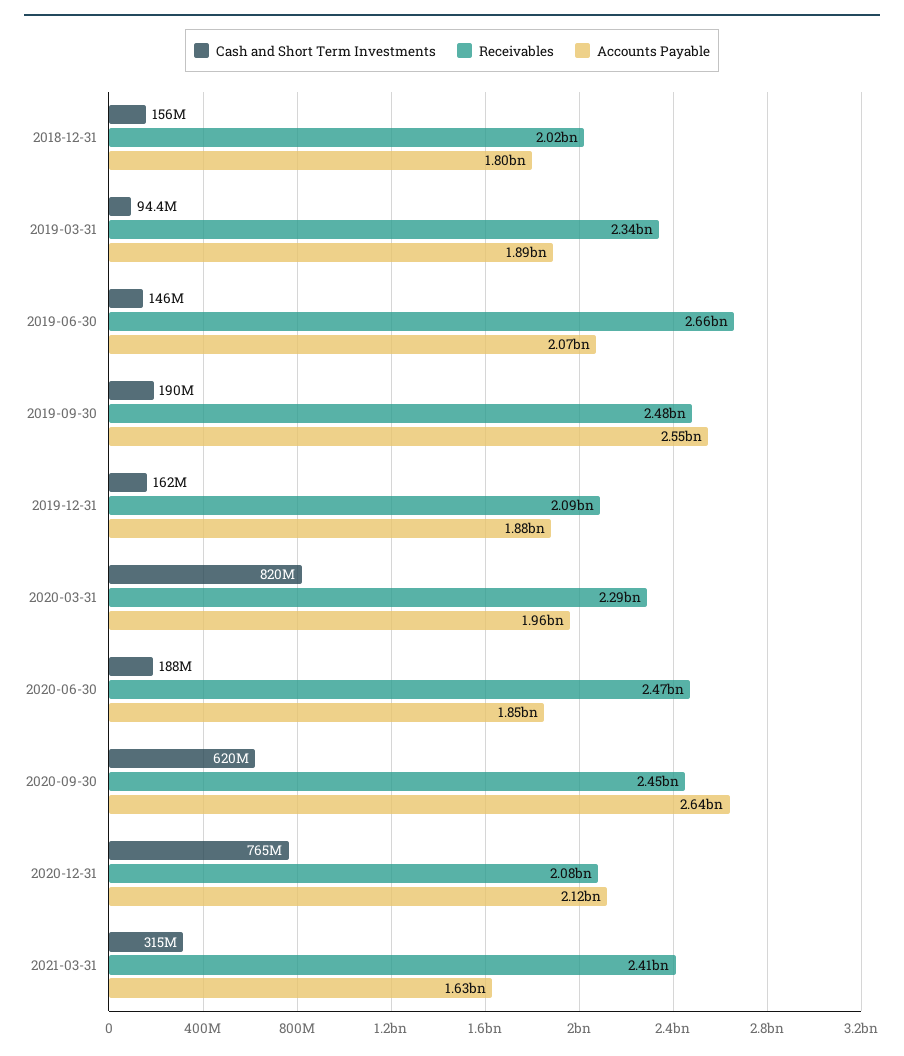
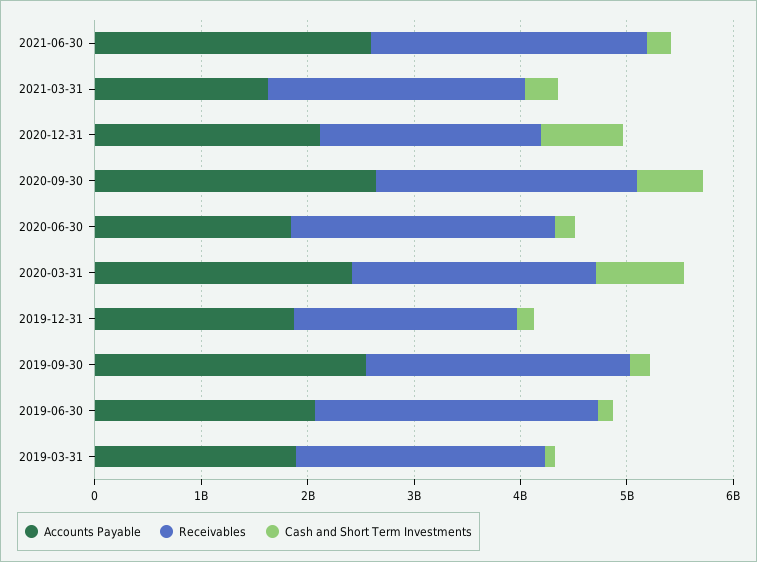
Cash and Short Term Investments, 2018-12-31: 156000000 -> none
Receivables, 2018-12-31: 2020000000 -> none
Accounts Payable, 2018-12-31: 1800000000 -> none
Accounts Payable, 2020-03-31: 1960000000 -> 2400000000
Accounts Payable, 2021-06-30: none -> 2600000000
Receivables, 2021-06-30: none -> 2600000000
Cash and Short Term Investments, 2021-06-30: none -> 200000000

